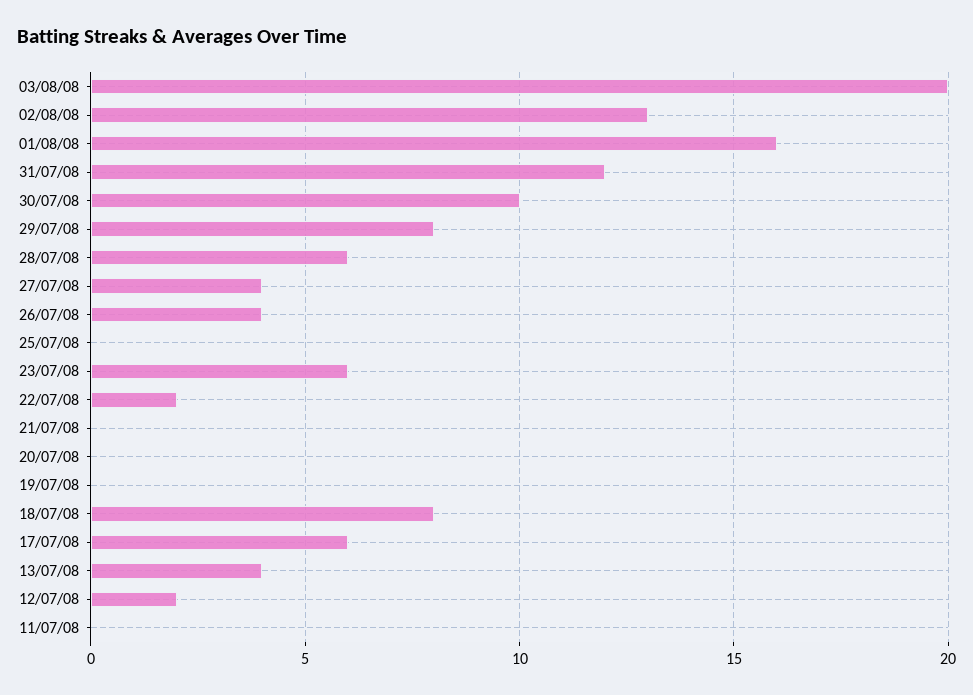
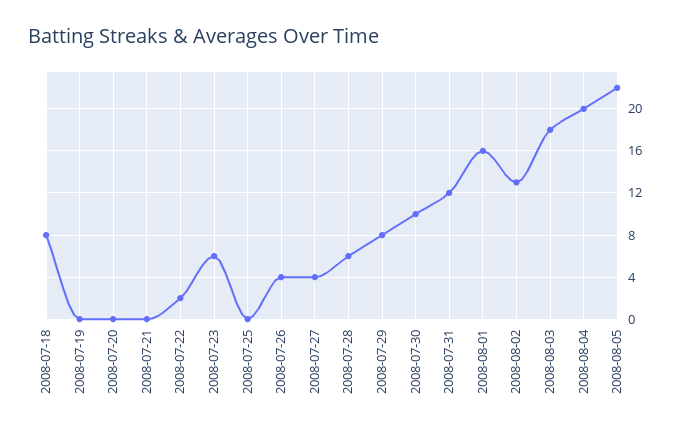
03/08/08: 20 -> 18
17/07/08: 6 -> none
13/07/08: 4 -> none
12/07/08: 2 -> none
11/07/08: 0 -> none
2008-08-04: none -> 20
2008-08-05: none -> 22

